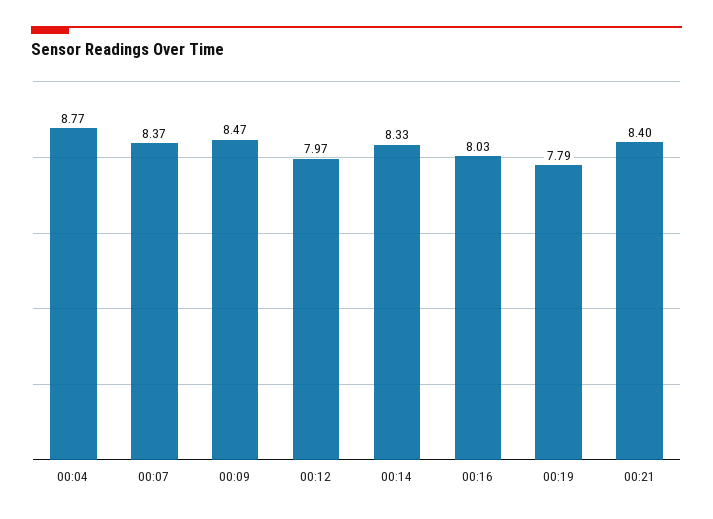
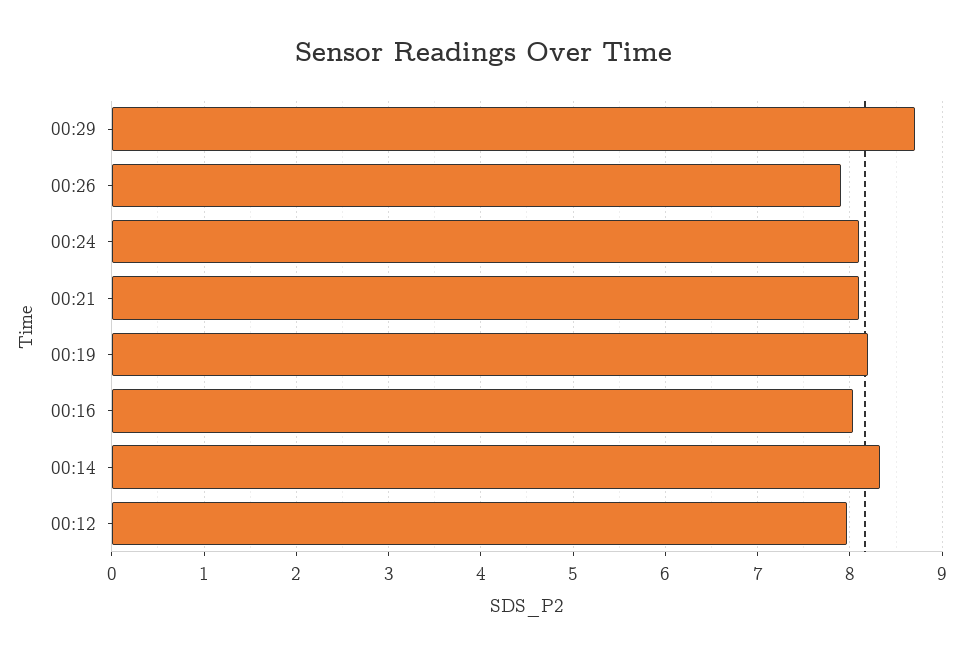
00:04: 8.77 -> none
00:07: 8.37 -> none
00:09: 8.47 -> none
00:19: 7.79 -> 8.2
00:21: 8.4 -> 8.1
00:29: none -> 8.7
00:26: none -> 7.9
00:24: none -> 8.1

